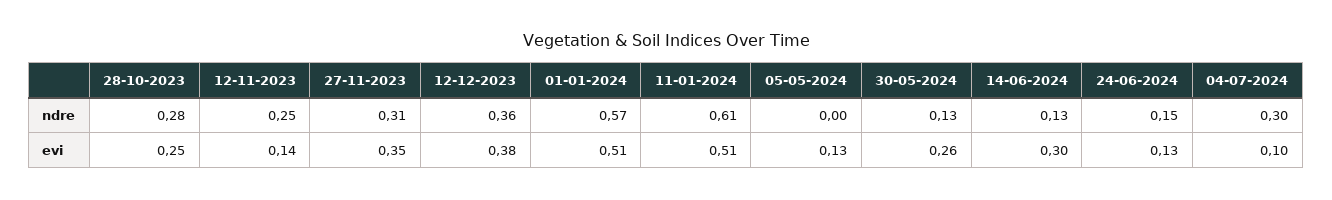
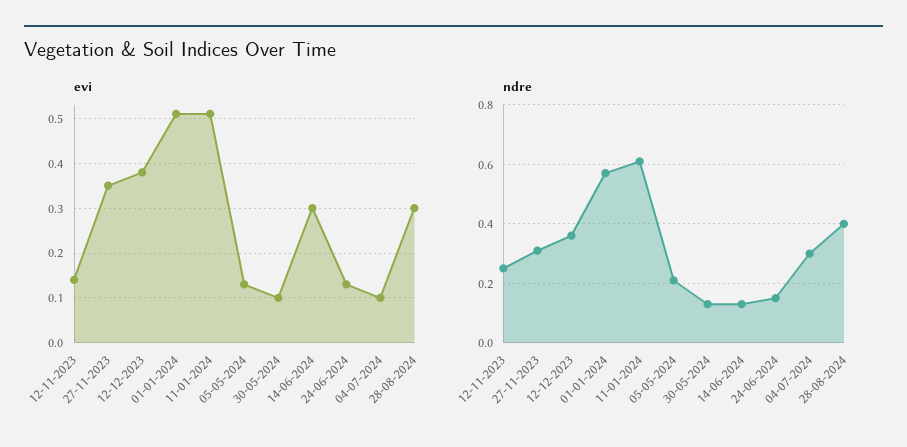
ndre, 28-10-2023: 0.28 -> none
ndre, 05-05-2024: 0 -> 0.2
evi, 28-10-2023: 0.25 -> none
evi, 30-05-2024: 0.26 -> 0.1
evi, 28-08-2024: none -> 0.3
ndre, 28-08-2024: none -> 0.4

